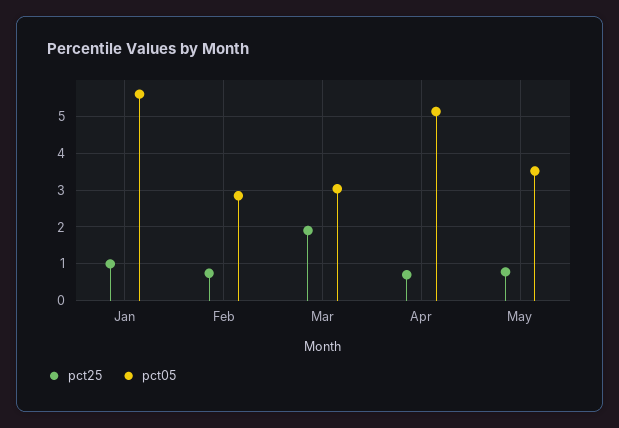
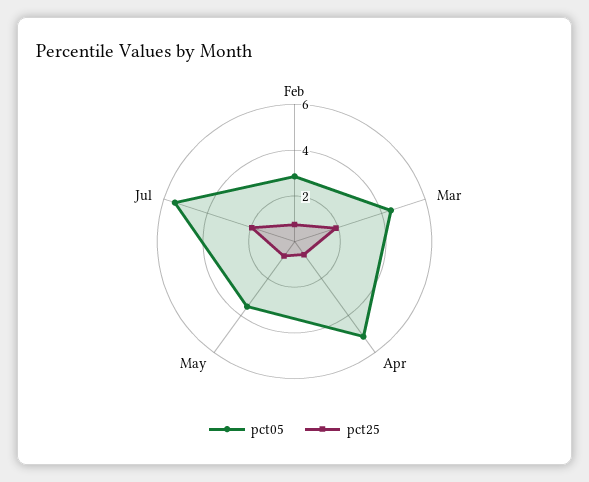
pct25, Jan: 1 -> none
pct05, Jan: 5.6 -> none
pct05, Mar: 3 -> 4.5
pct05, Jul: none -> 5.5
pct25, Jul: none -> 2

